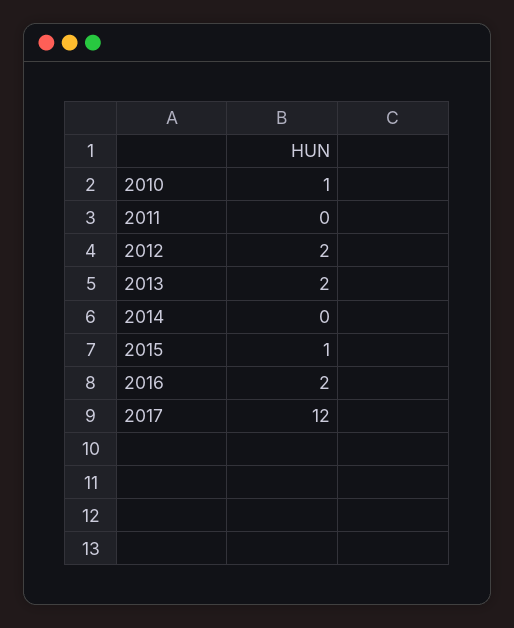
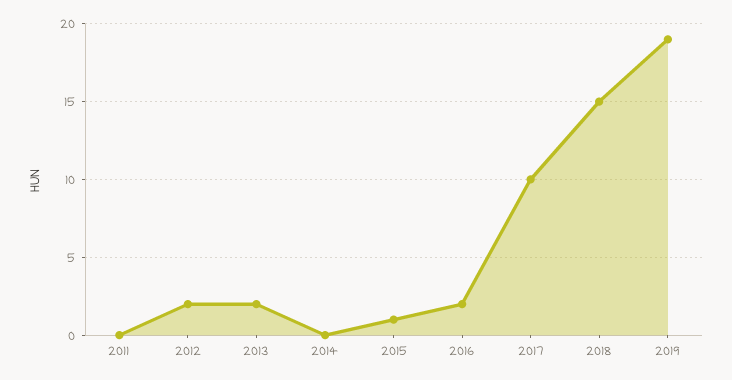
2010: 1 -> none
2017: 12 -> 10
2018: none -> 15
2019: none -> 19

